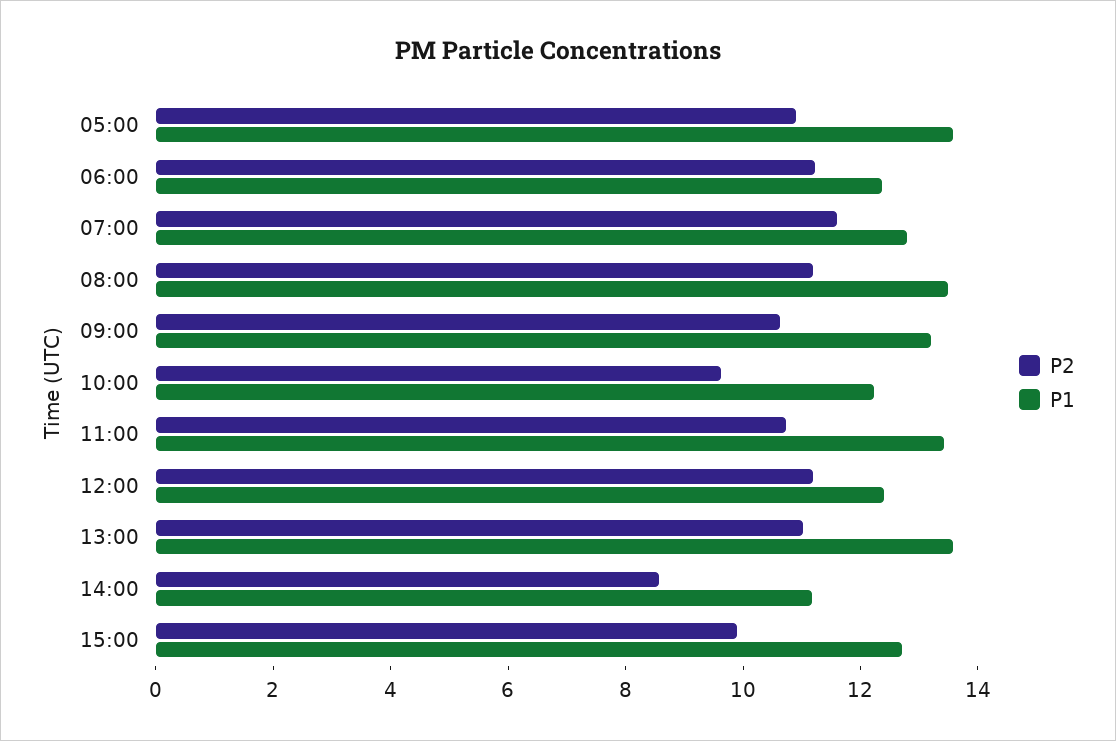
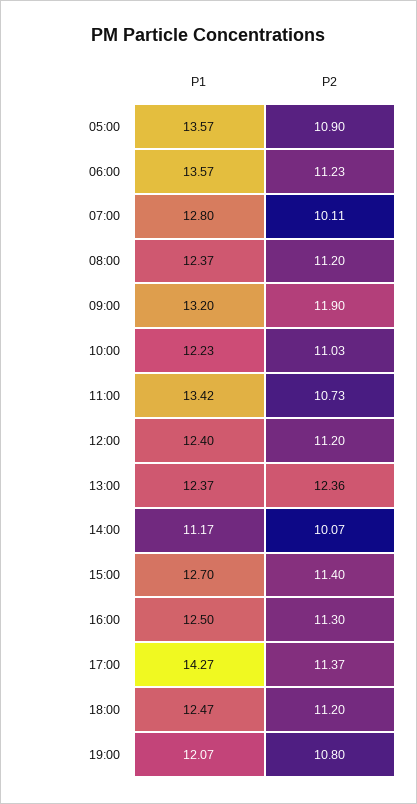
P1, 06:00: 12.5 -> 13.57
P2, 07:00: 11.5 -> 10.11
P1, 08:00: 13.5 -> 12.37
P2, 09:00: 10.5 -> 11.9
P2, 10:00: 9.5 -> 11.03
P2, 13:00: 11 -> 12.36
P1, 13:00: 13.5 -> 12.37
P2, 14:00: 8.5 -> 10.07
P2, 15:00: 10 -> 11.4
P1, 16:00: none -> 12.5
P2, 16:00: none -> 11.3
P1, 17:00: none -> 14.27
P2, 17:00: none -> 11.37
P1, 18:00: none -> 12.47
P2, 18:00: none -> 11.2
P1, 19:00: none -> 12.07
P2, 19:00: none -> 10.8

